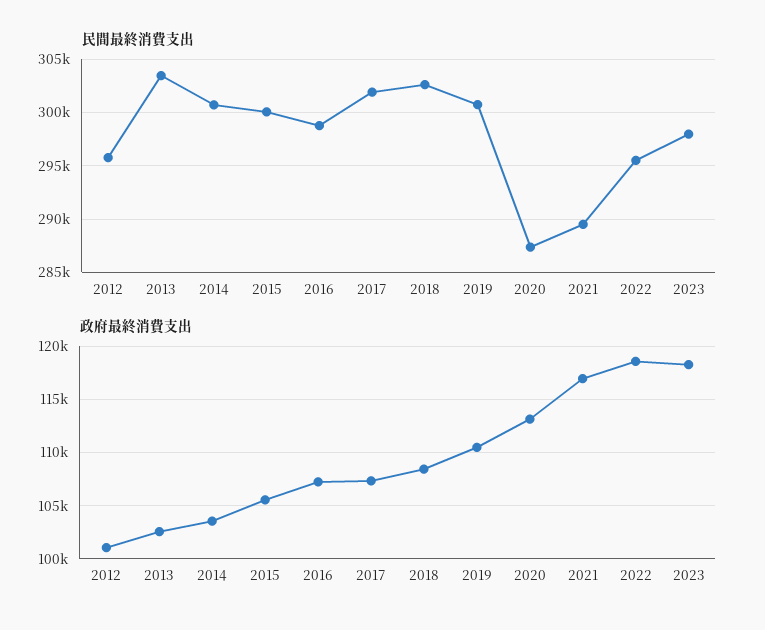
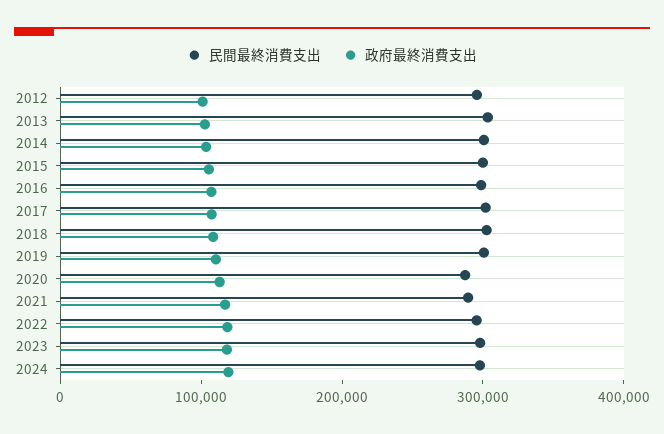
民間最終消費支出, 2024: none -> 300000
政府最終消費支出, 2024: none -> 120000

